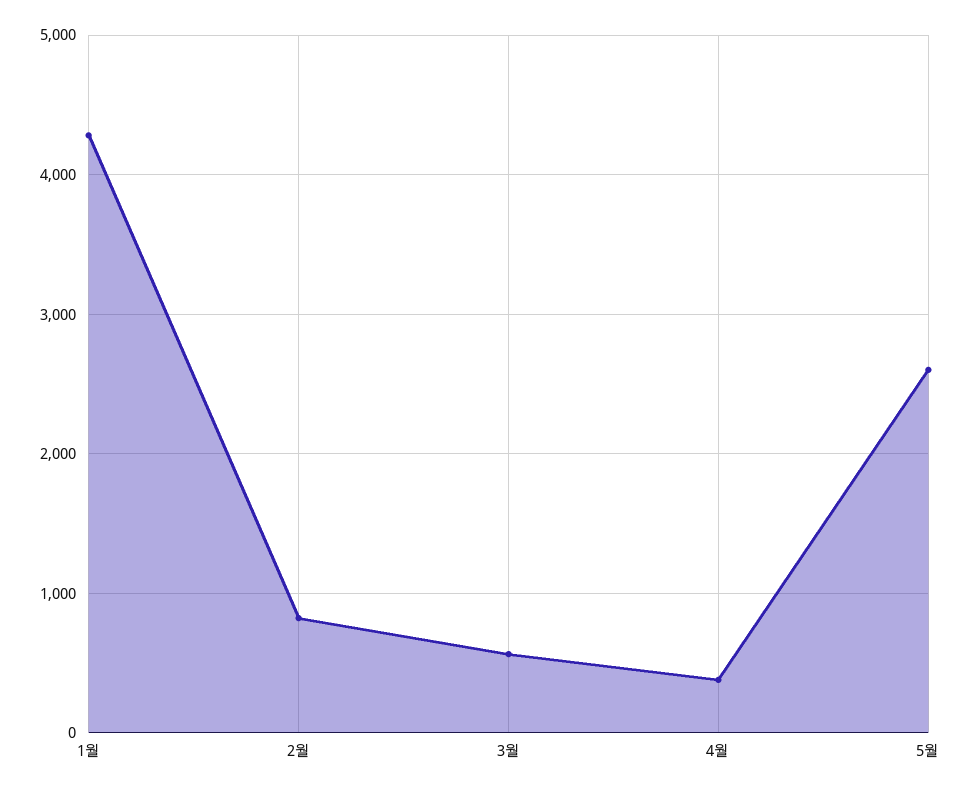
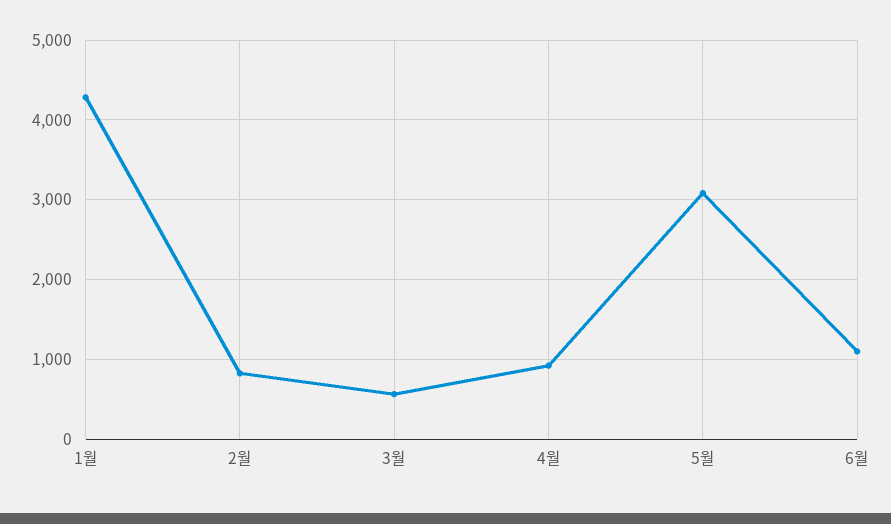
4월: 400 -> 900
5월: 2600 -> 3100
6월: none -> 1100

